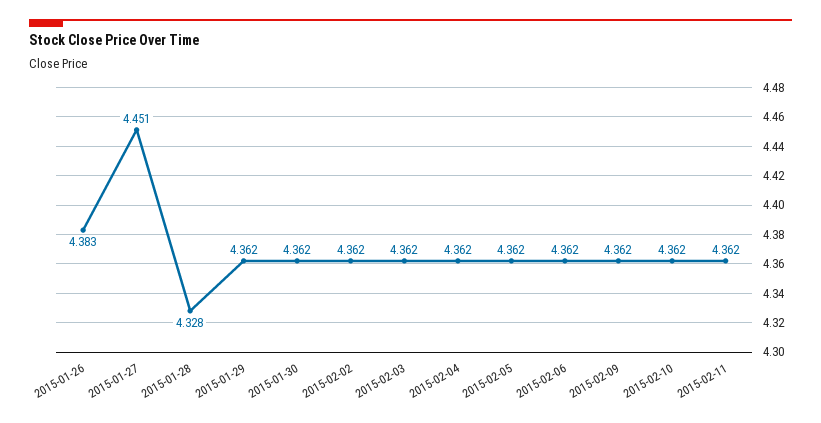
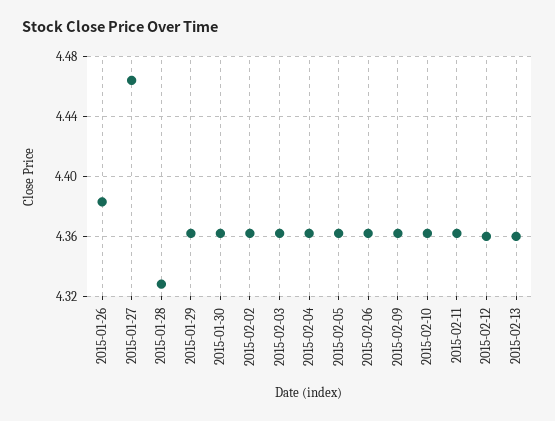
2015-01-27: 4.451 -> 4.465
2015-02-12: none -> 4.36
2015-02-13: none -> 4.36

